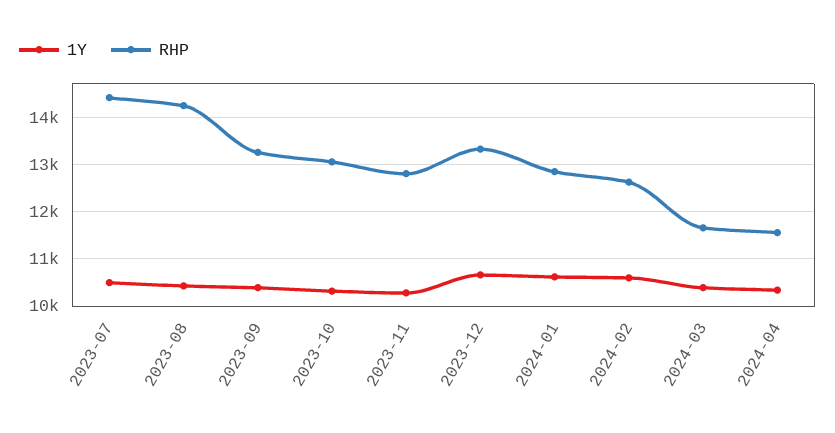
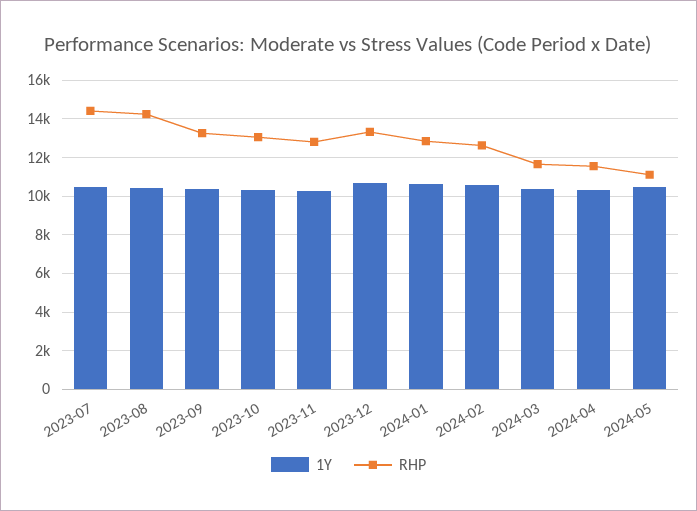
1Y, 2024-05: none -> 10500
RHP, 2024-05: none -> 11000

